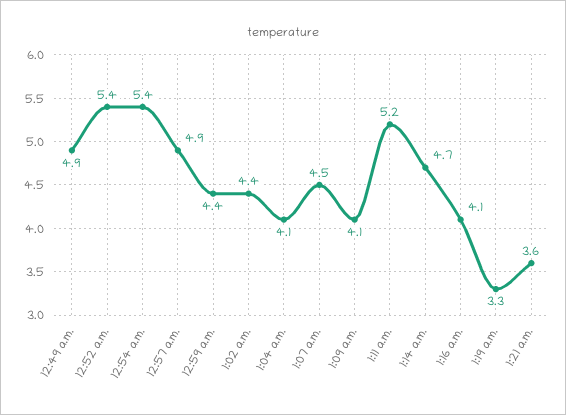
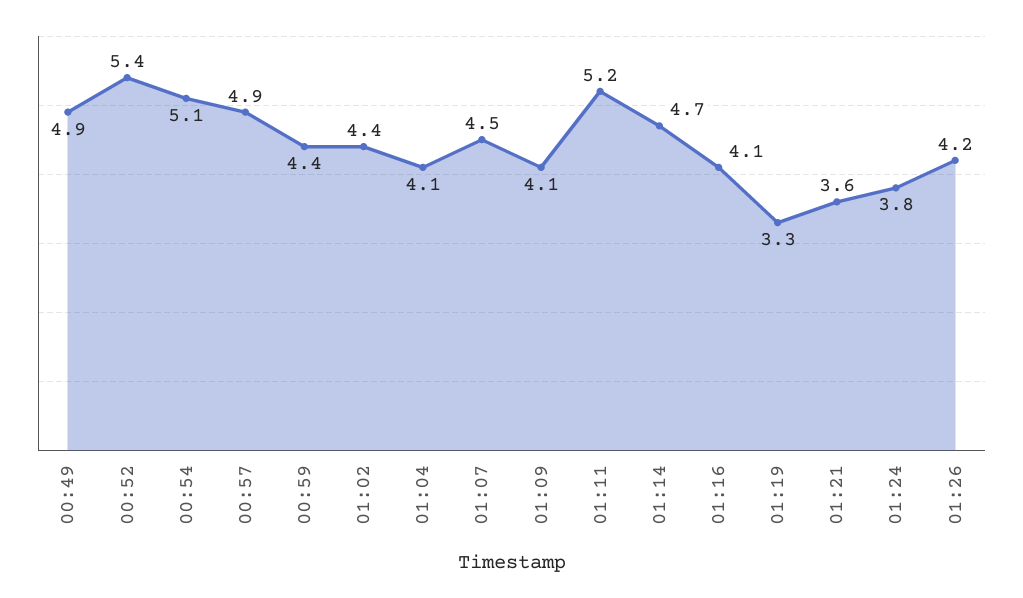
12:54 a.m.: 5.4 -> 5.1
01:24: none -> 3.8
01:26: none -> 4.2

